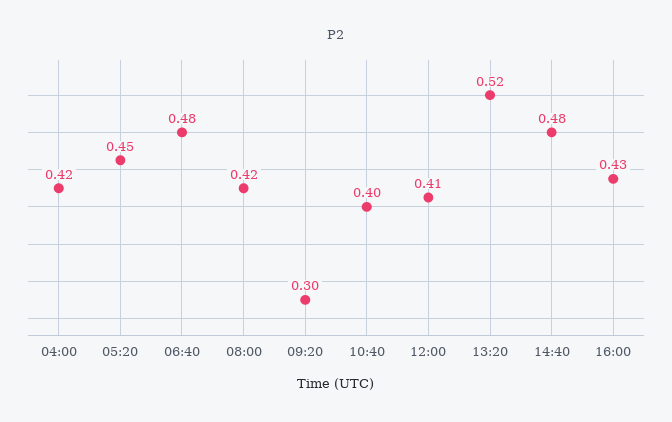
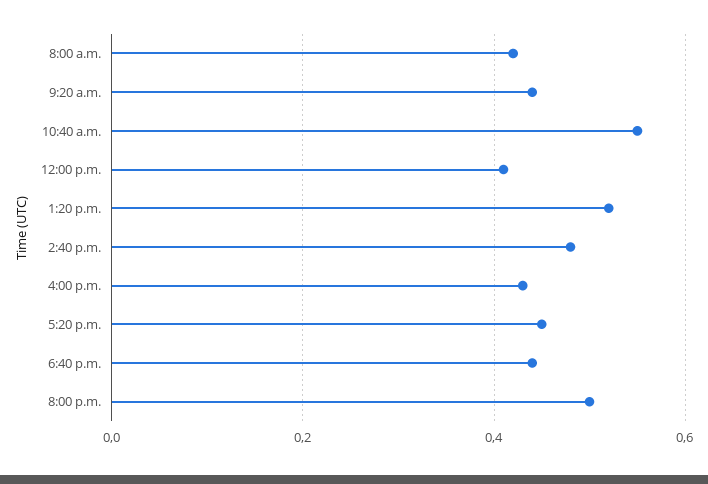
04:00: 0.42 -> none
05:20: 0.45 -> none
06:40: 0.48 -> none
09:20: 0.3 -> 0.45
10:40: 0.4 -> 0.55
5:20 p.m.: none -> 0.45
6:40 p.m.: none -> 0.45
8:00 p.m.: none -> 0.5

